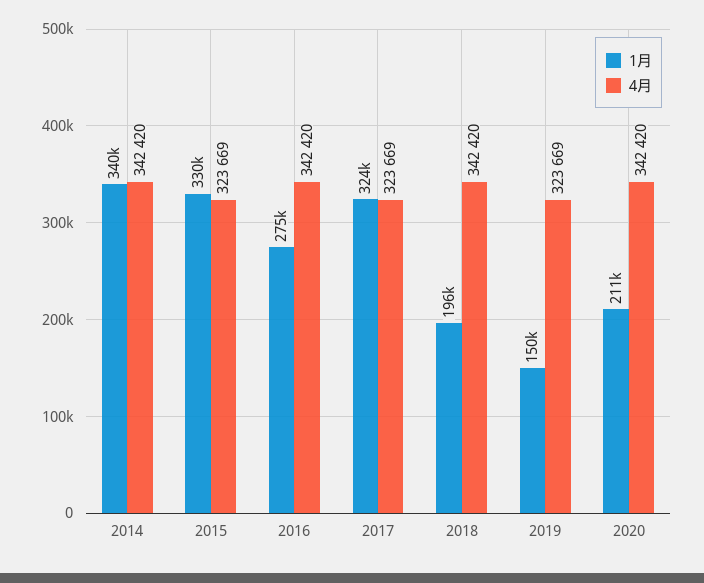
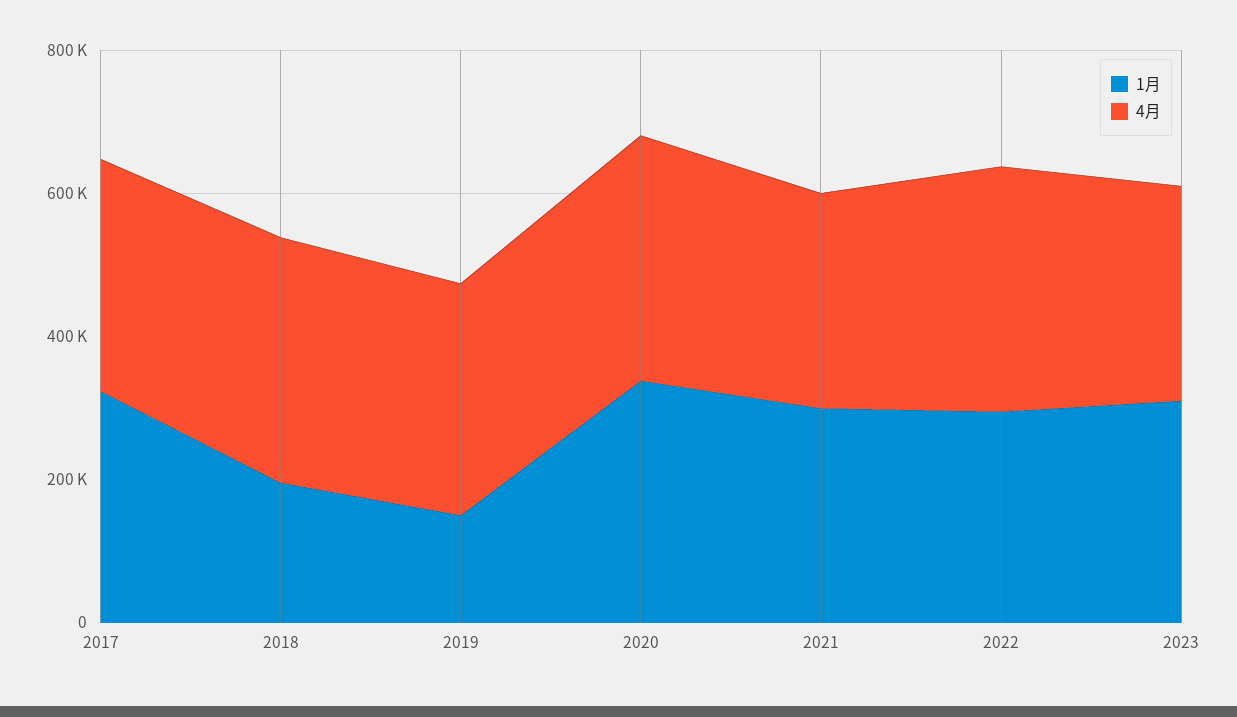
1月, 2014: 340000 -> none
4月, 2014: 342420 -> none
1月, 2015: 330000 -> none
4月, 2015: 323669 -> none
1月, 2016: 275000 -> none
4月, 2016: 342420 -> none
1月, 2020: 211000 -> 350000
1月, 2021: none -> 300000
4月, 2021: none -> 300000
1月, 2022: none -> 300000
4月, 2022: none -> 350000
1月, 2023: none -> 300000
4月, 2023: none -> 300000

